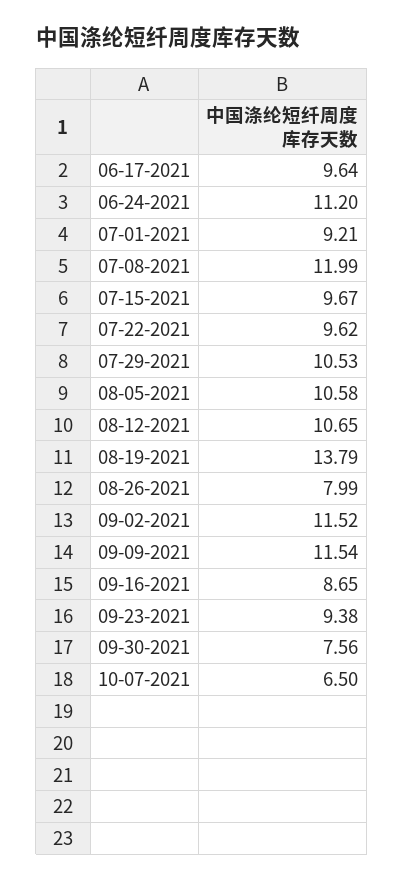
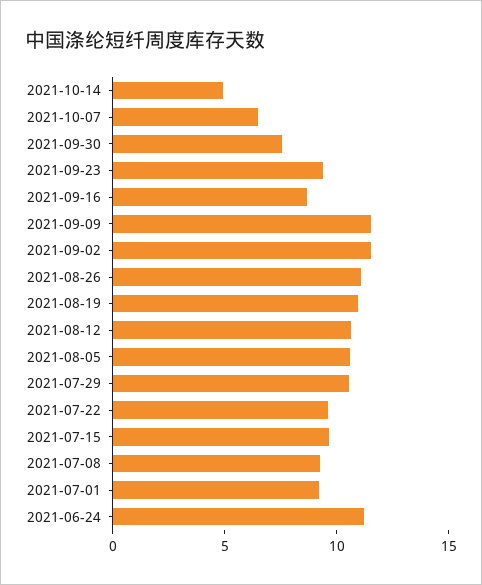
06-17-2021: 9.64 -> none
07-08-2021: 11.99 -> 9
08-19-2021: 13.79 -> 11
08-26-2021: 7.99 -> 11
2021-10-14: none -> 5

